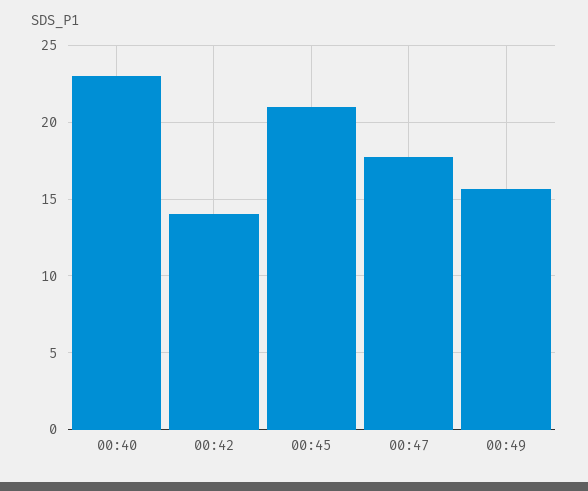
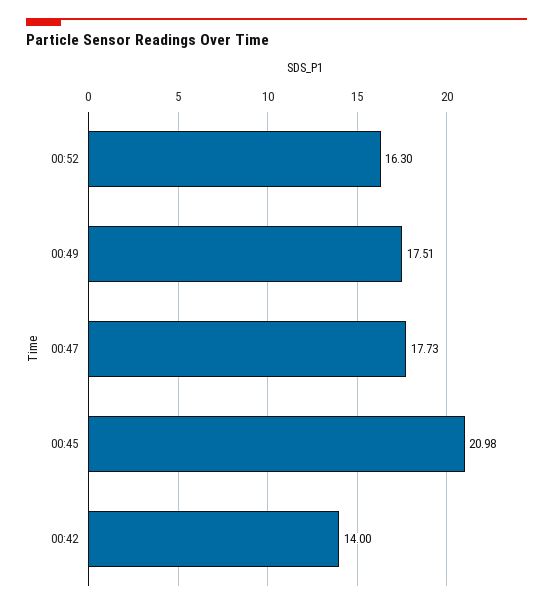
00:40: 23 -> none
00:49: 15.5 -> 17.51
00:52: none -> 16.3

